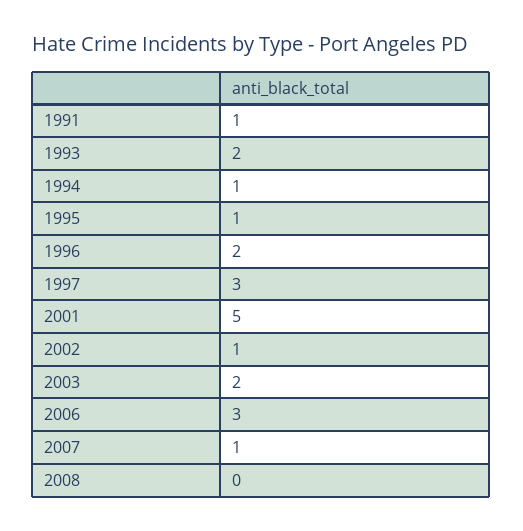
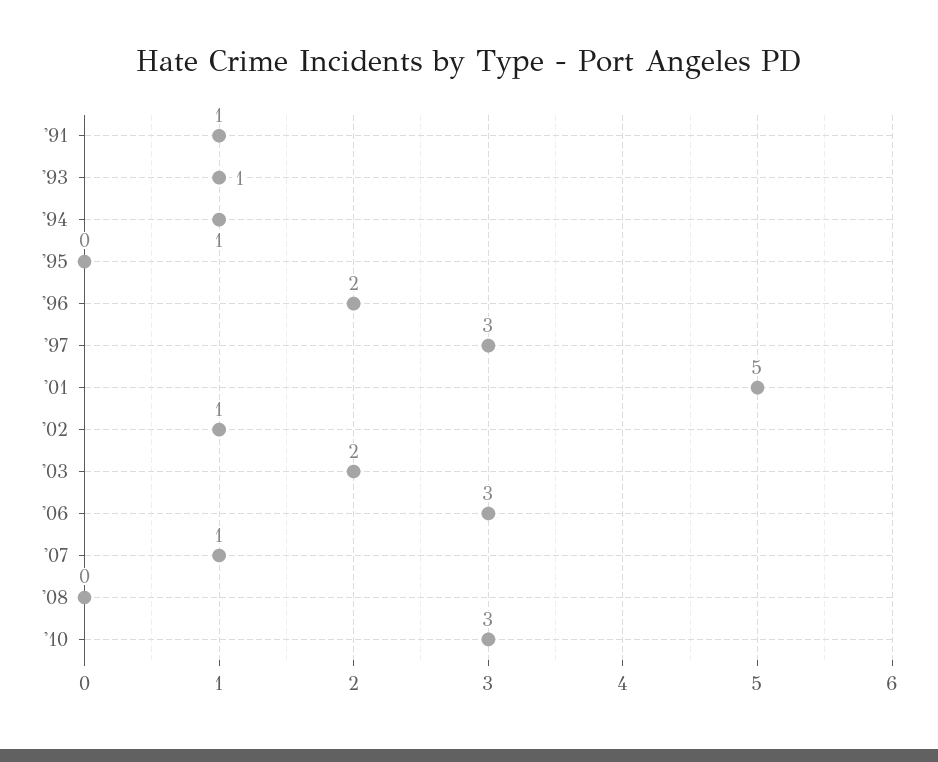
1993: 2 -> 1
1995: 1 -> 0
'10: none -> 3

